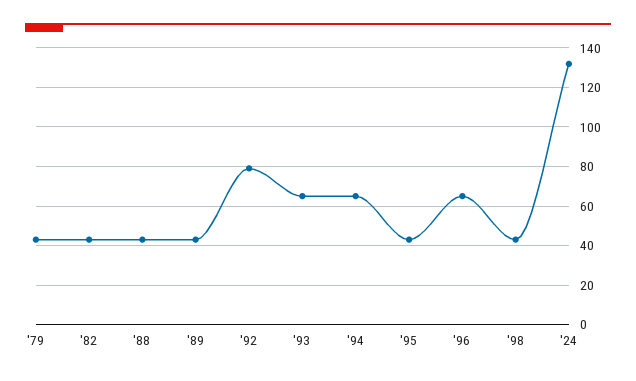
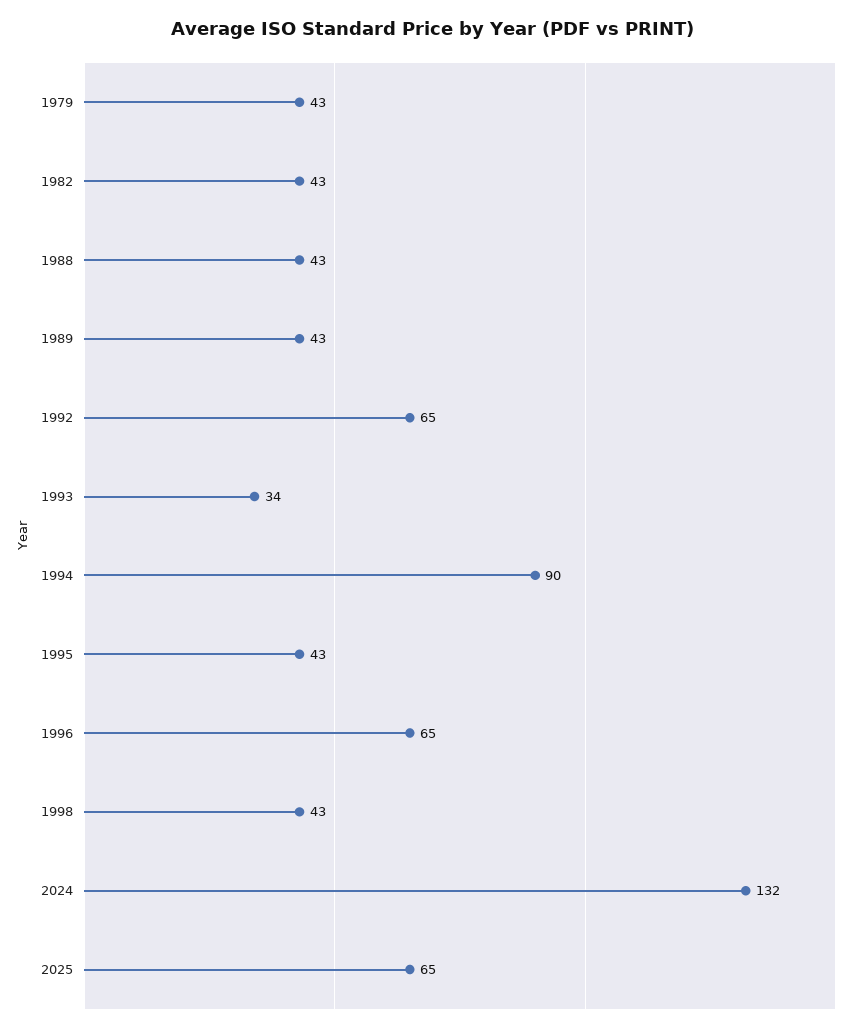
'92: 80 -> 65
'93: 65 -> 34
'94: 65 -> 90
2025: none -> 65

